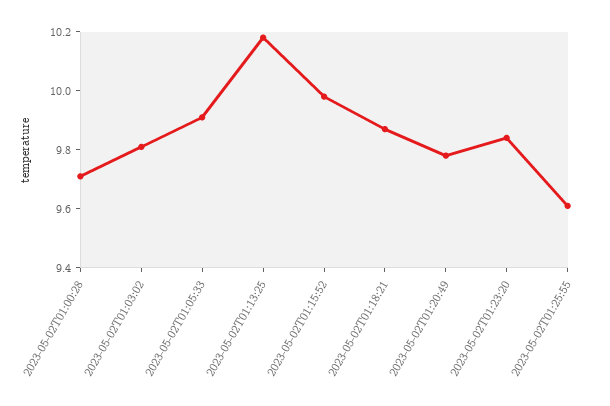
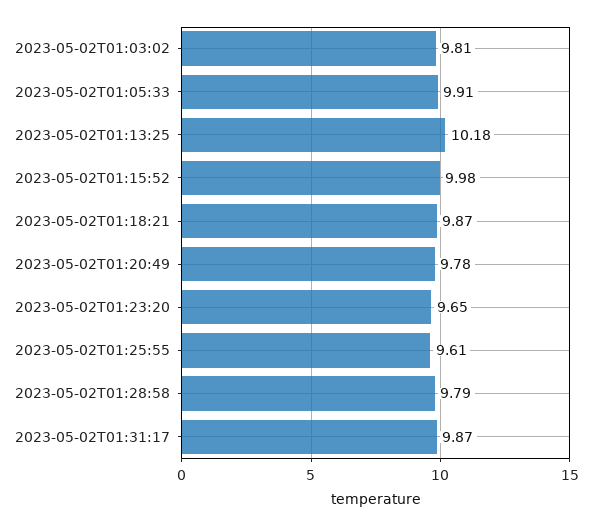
2023-05-02T01:00:28: 9.7 -> none
2023-05-02T01:23:20: 9.85 -> 9.65
2023-05-02T01:28:58: none -> 9.79
2023-05-02T01:31:17: none -> 9.87

